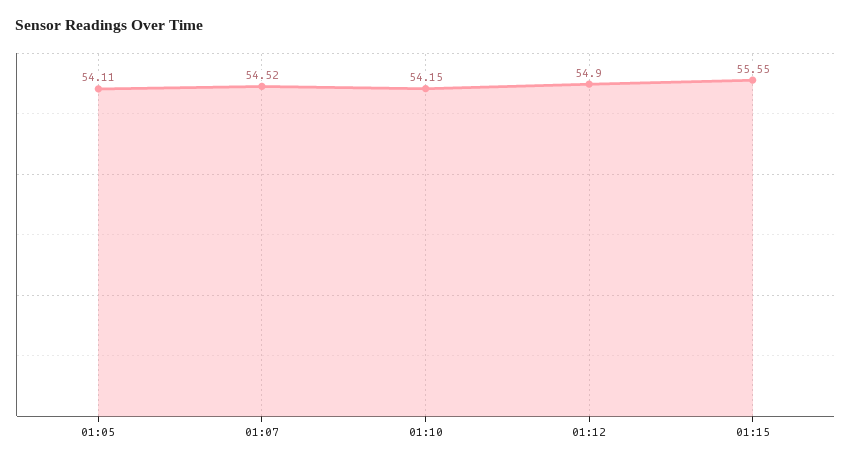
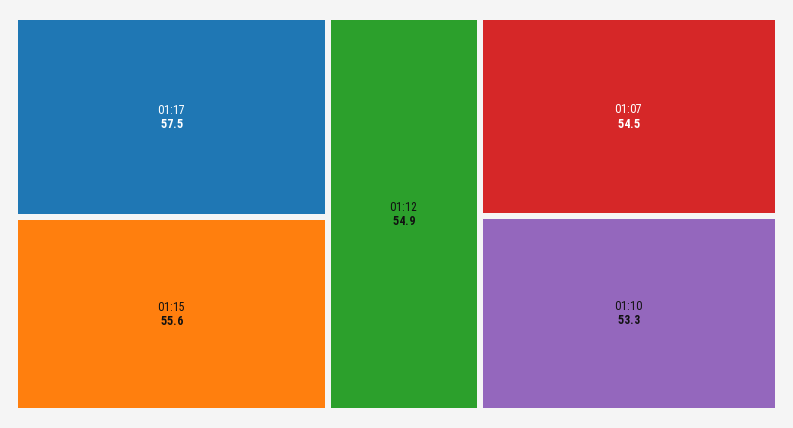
01:05: 54.11 -> none
01:10: 54.15 -> 53.3
01:17: none -> 57.5

